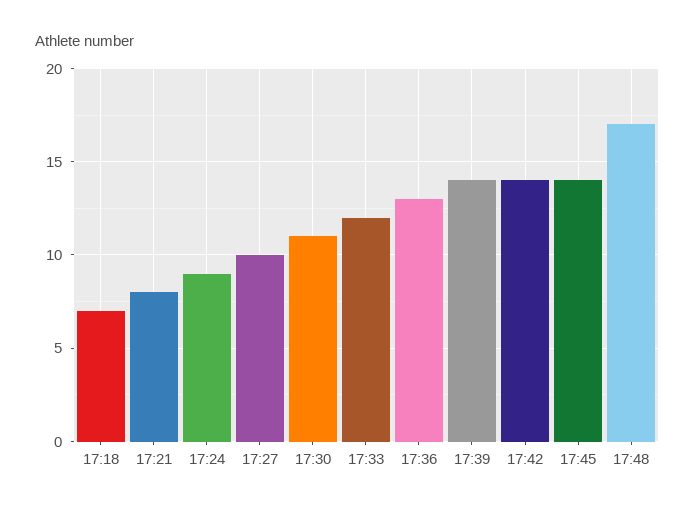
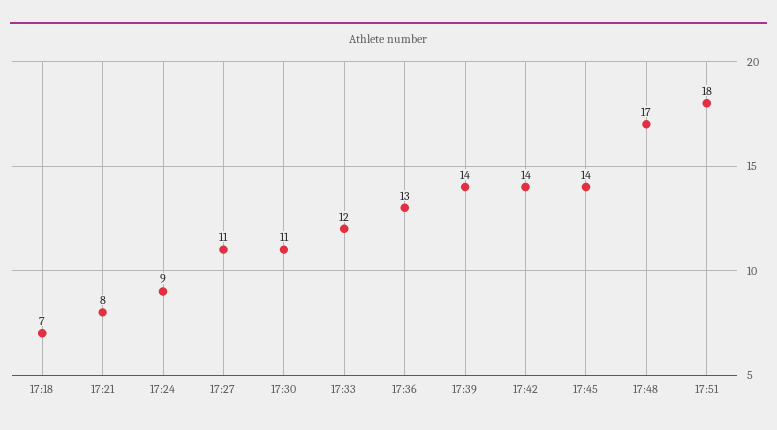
17:27: 10 -> 11
17:51: none -> 18

